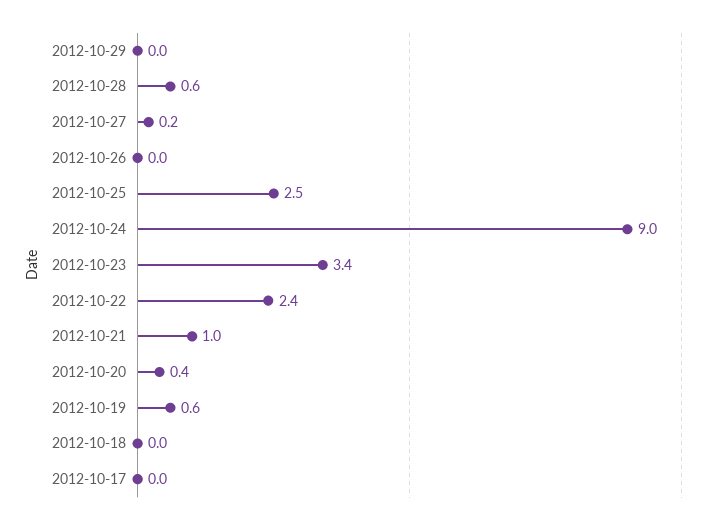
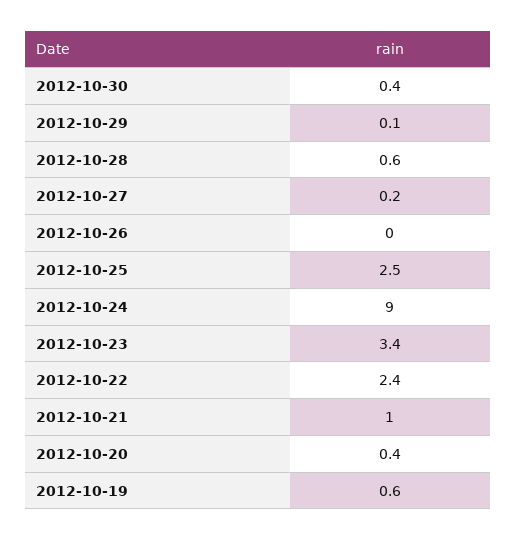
2012-10-29: 0 -> 0.1
2012-10-18: 0 -> none
2012-10-17: 0 -> none
2012-10-30: none -> 0.4

